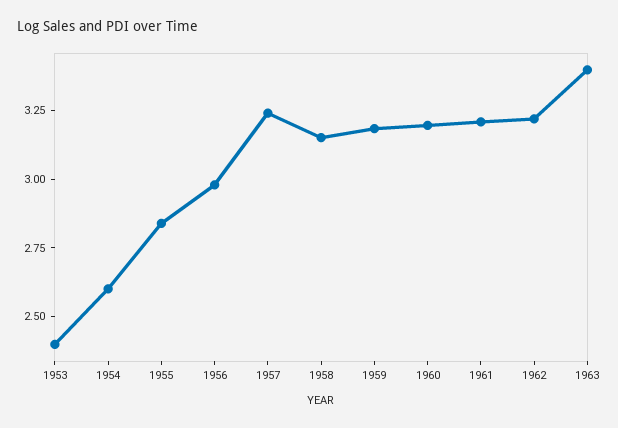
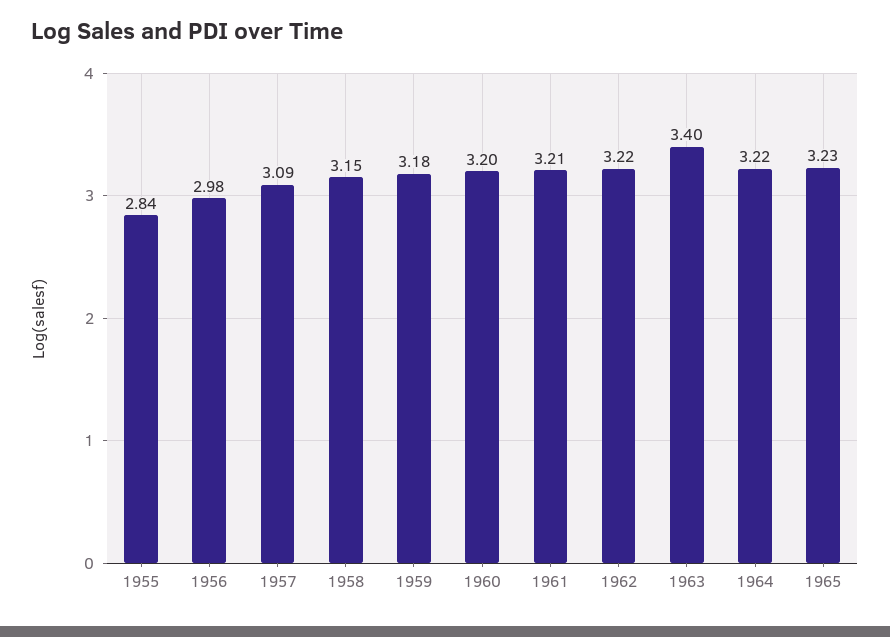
1953: 2.4 -> none
1954: 2.6 -> none
1957: 3.25 -> 3.09
1964: none -> 3.22
1965: none -> 3.23

